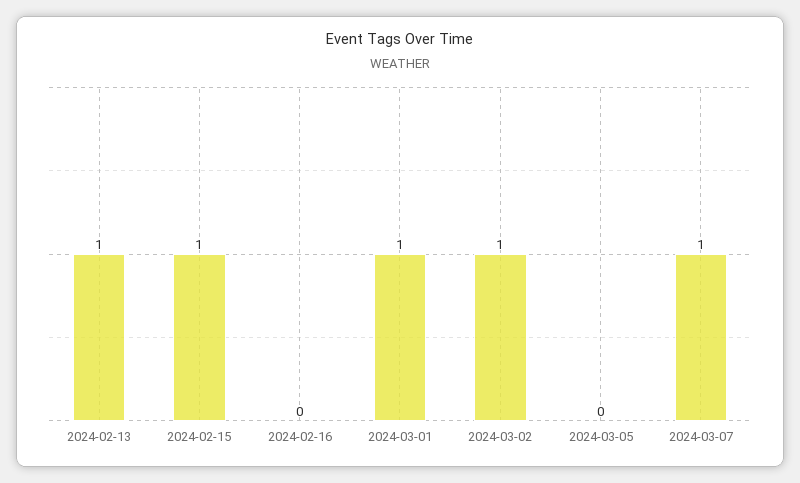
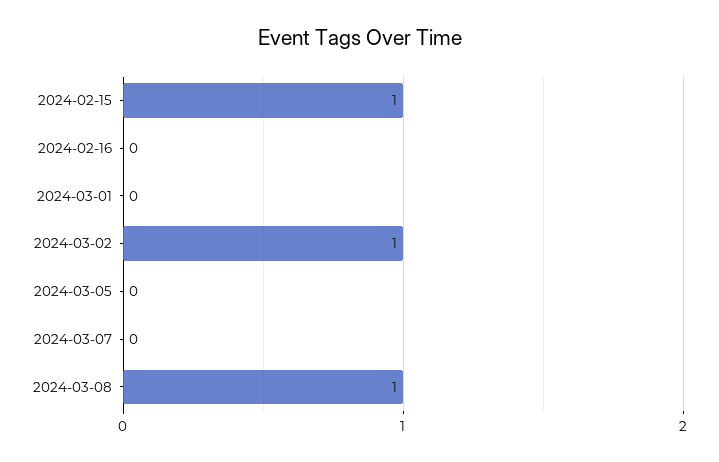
2024-02-13: 1 -> none
2024-03-01: 1 -> 0
2024-03-07: 1 -> 0
2024-03-08: none -> 1

